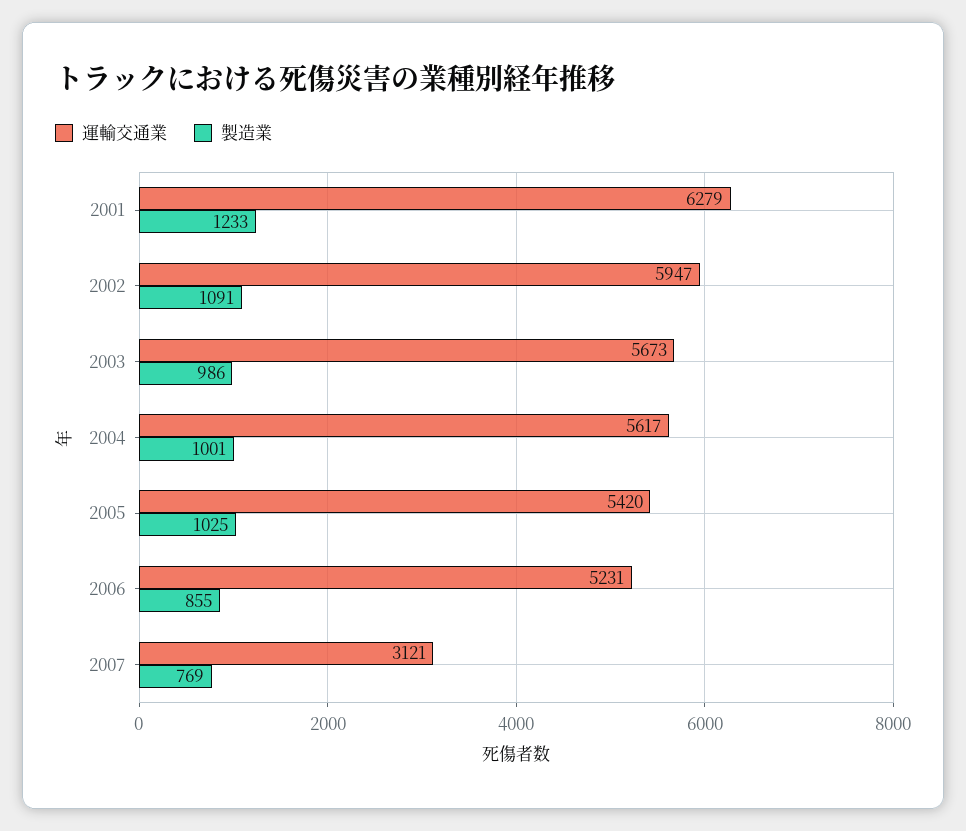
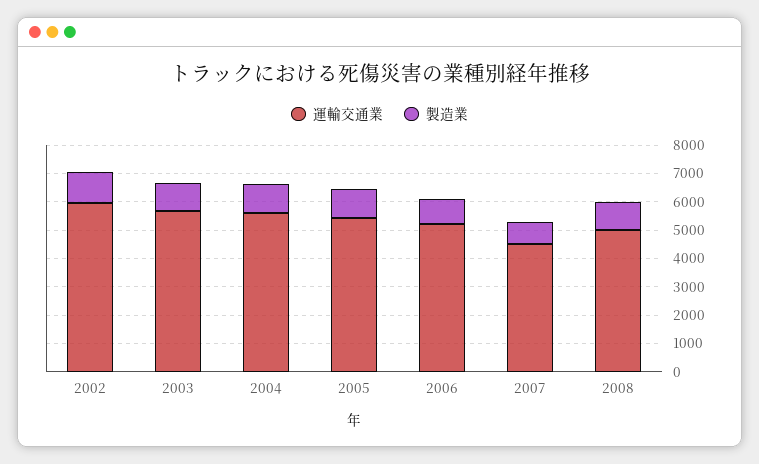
運輸交通業, 2001: 6279 -> none
製造業, 2001: 1233 -> none
運輸交通業, 2007: 3121 -> 4500
運輸交通業, 2008: none -> 5000
製造業, 2008: none -> 1000

